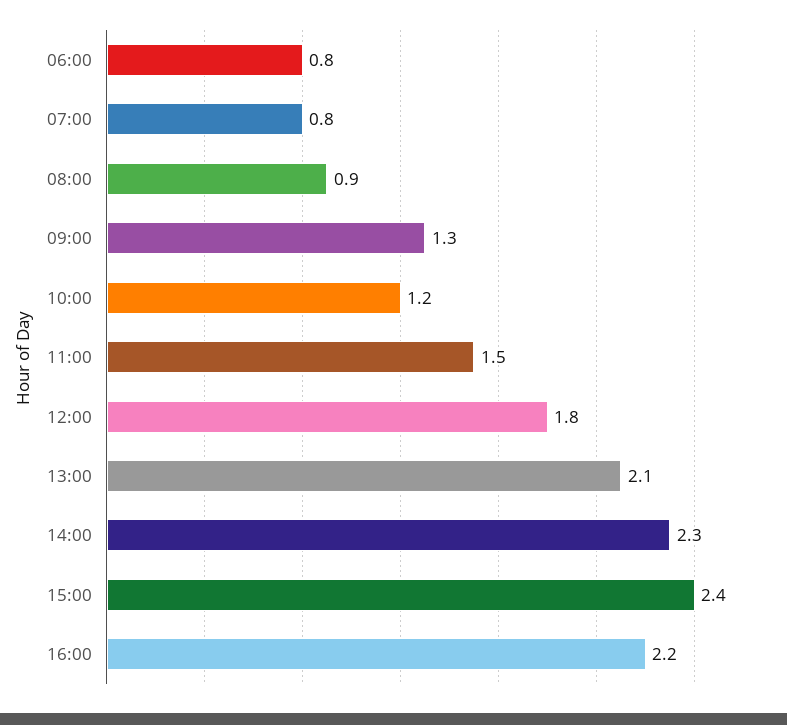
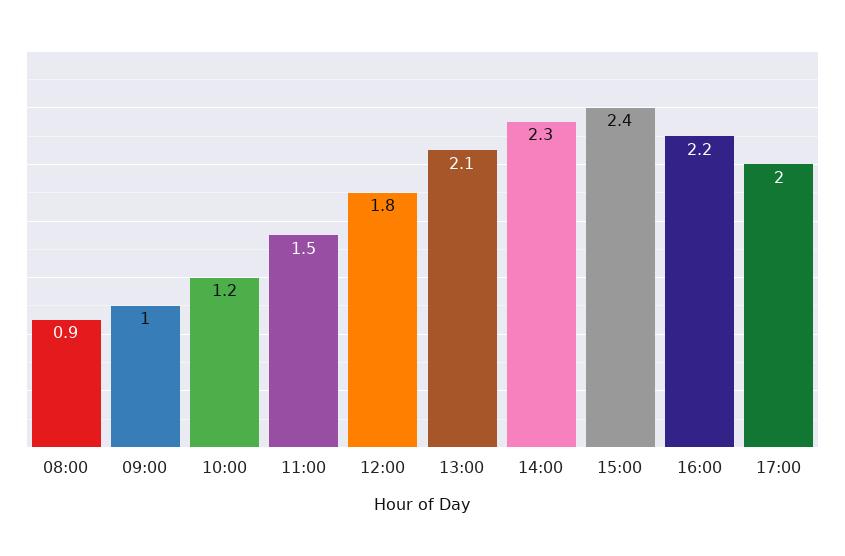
06:00: 0.8 -> none
07:00: 0.8 -> none
09:00: 1.3 -> 1
17:00: none -> 2

